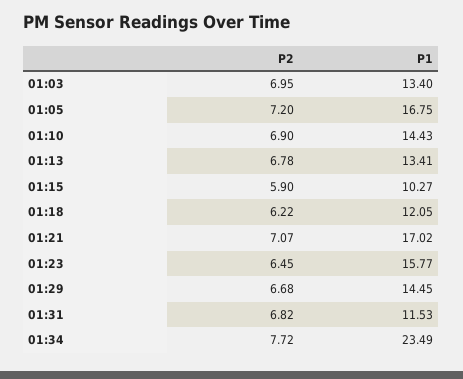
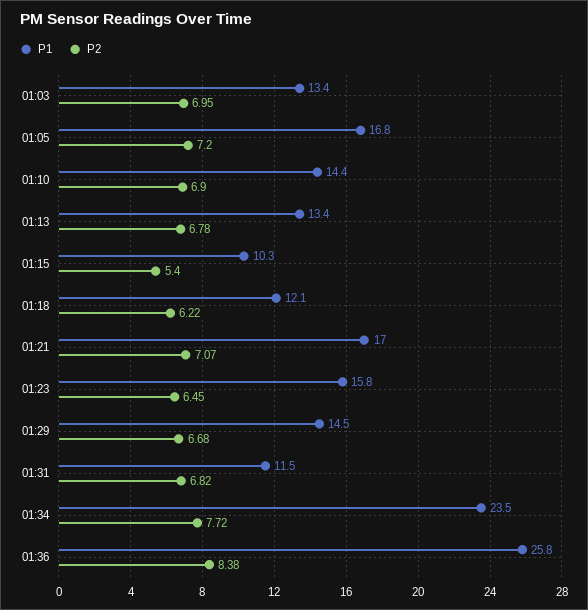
P2, 01:15: 5.9 -> 5.4
P1, 01:36: none -> 25.8
P2, 01:36: none -> 8.38

